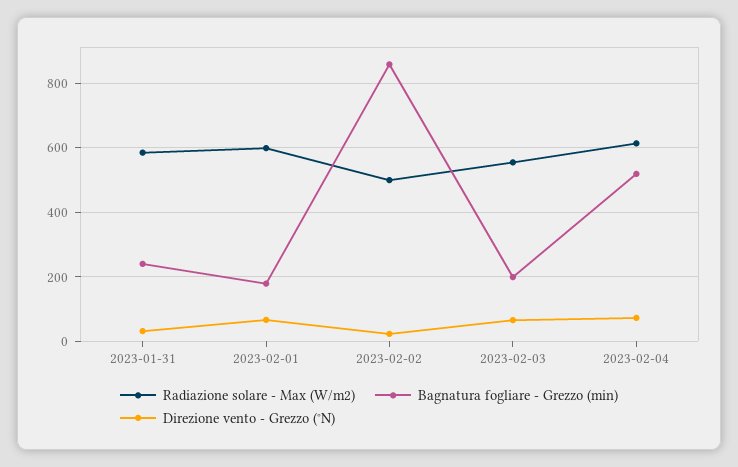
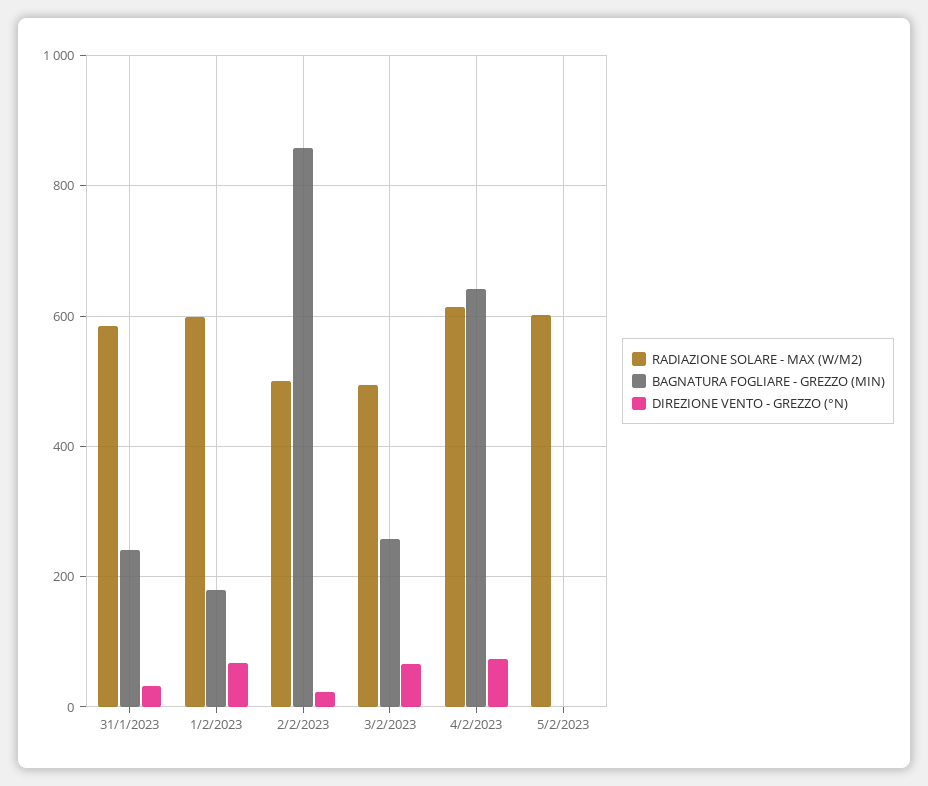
Radiazione solare - Max (W/m2), 2023-02-03: 560 -> 500
Bagnatura fogliare - Grezzo (min), 2023-02-03: 200 -> 260
Bagnatura fogliare - Grezzo (min), 2023-02-04: 520 -> 640
Radiazione solare - Max (W/m2), 5/2/2023: none -> 600
Bagnatura fogliare - Grezzo (min), 5/2/2023: none -> 0
Direzione vento - Grezzo (°N), 5/2/2023: none -> 0

